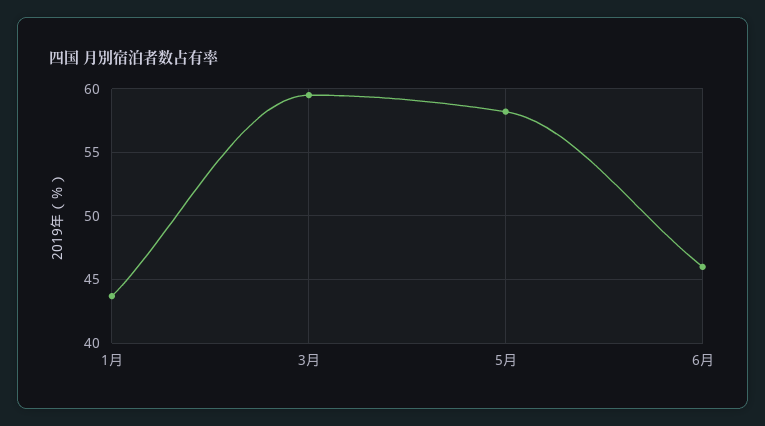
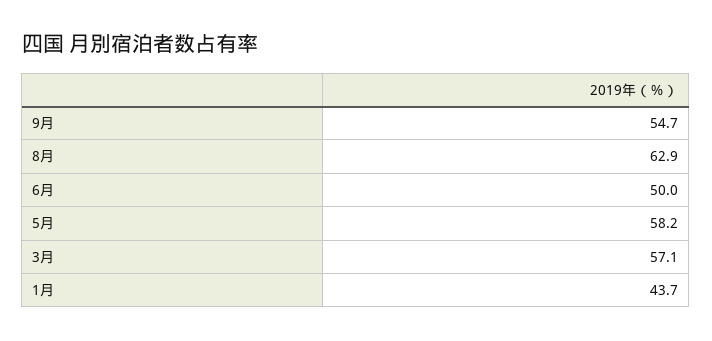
3月: 59.5 -> 57.1
6月: 46 -> 50
9月: none -> 54.7
8月: none -> 62.9

